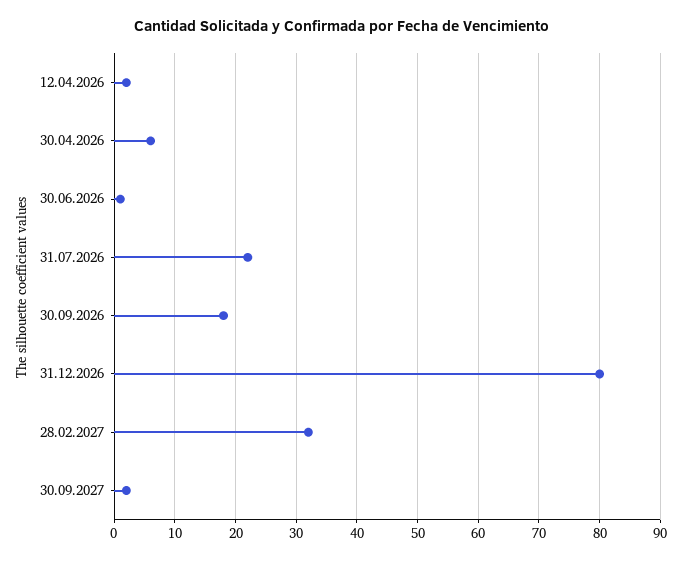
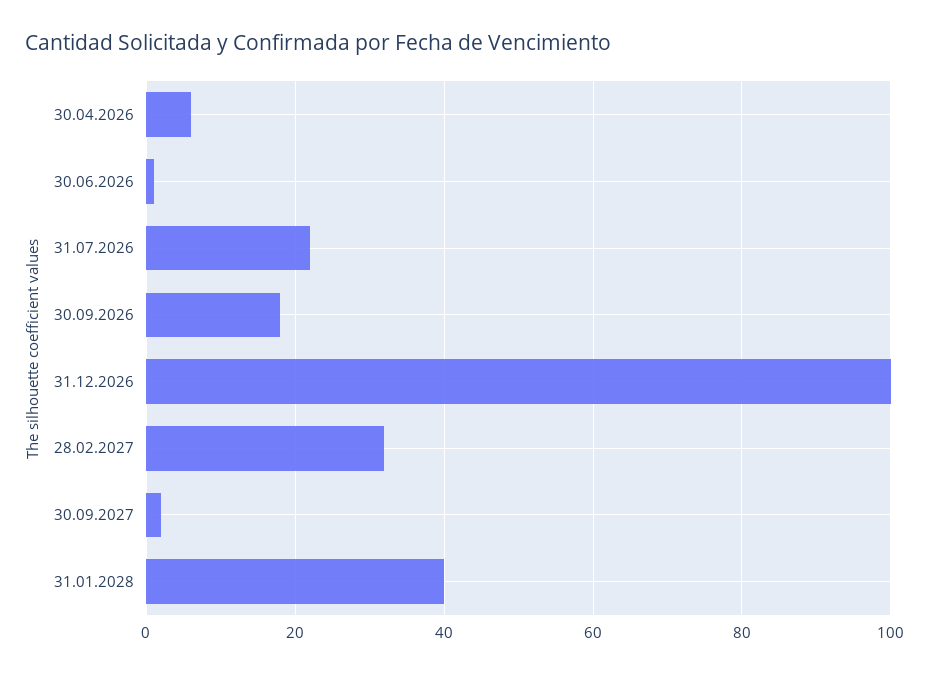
12.04.2026: 2 -> none
31.12.2026: 80 -> 100
31.01.2028: none -> 40

